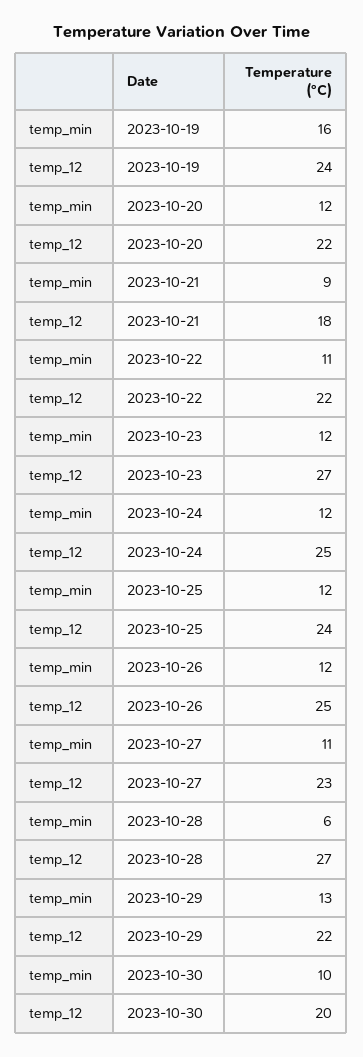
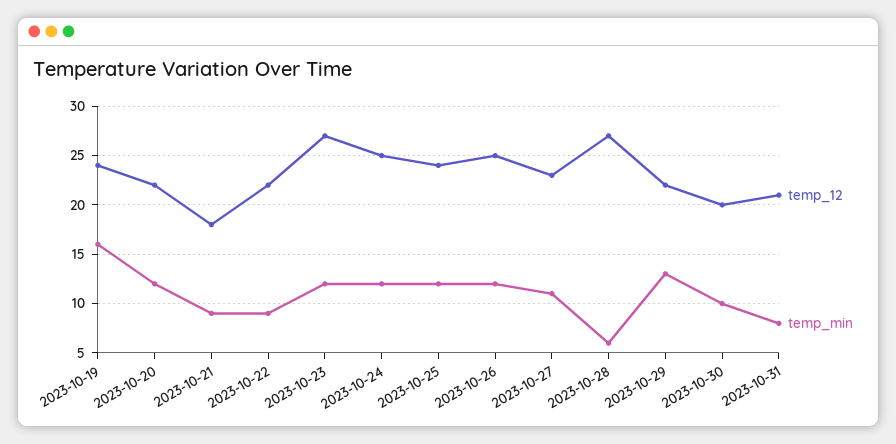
temp_min, 2023-10-22: 11 -> 9
temp_12, 2023-10-31: none -> 21
temp_min, 2023-10-31: none -> 8

